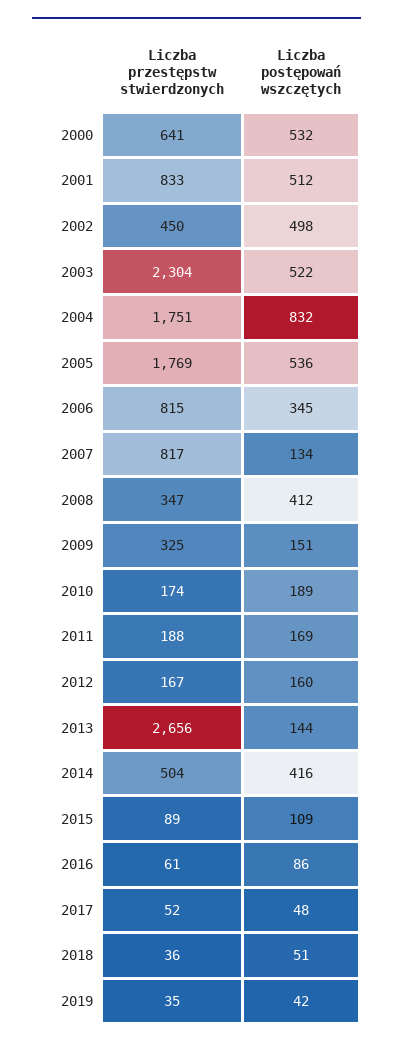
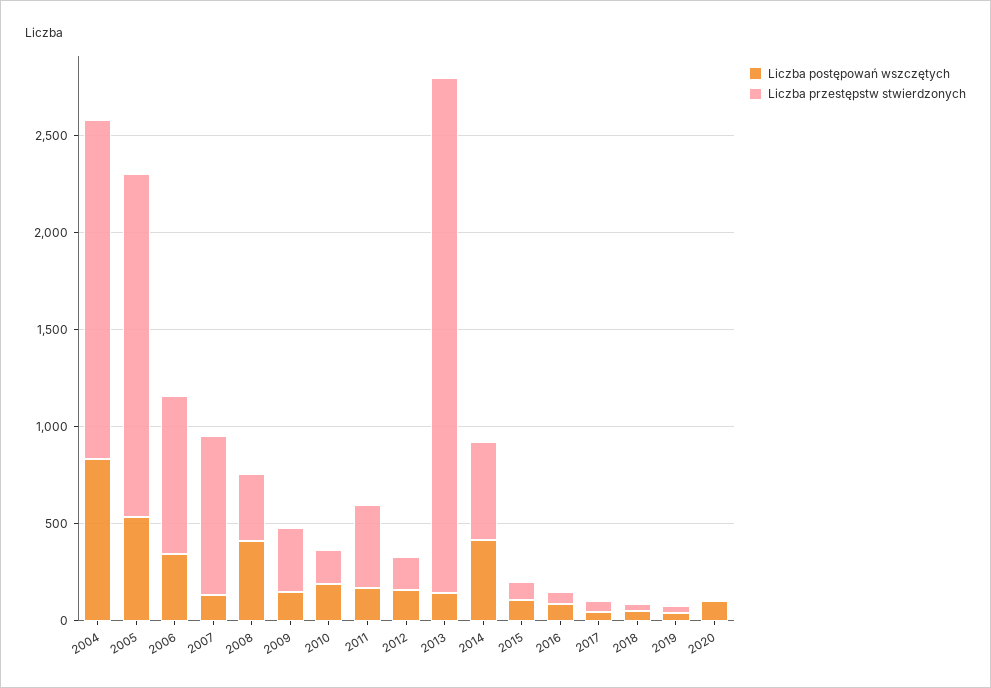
Liczba przestępstw stwierdzonych, 2000: 641 -> none
Liczba postępowań wszczętych, 2000: 532 -> none
Liczba przestępstw stwierdzonych, 2001: 833 -> none
Liczba postępowań wszczętych, 2001: 512 -> none
Liczba przestępstw stwierdzonych, 2002: 450 -> none
Liczba postępowań wszczętych, 2002: 498 -> none
Liczba przestępstw stwierdzonych, 2003: 2304 -> none
Liczba postępowań wszczętych, 2003: 522 -> none
Liczba przestępstw stwierdzonych, 2011: 188 -> 400
Liczba postępowań wszczętych, 2020: none -> 100
Liczba przestępstw stwierdzonych, 2020: none -> 0

